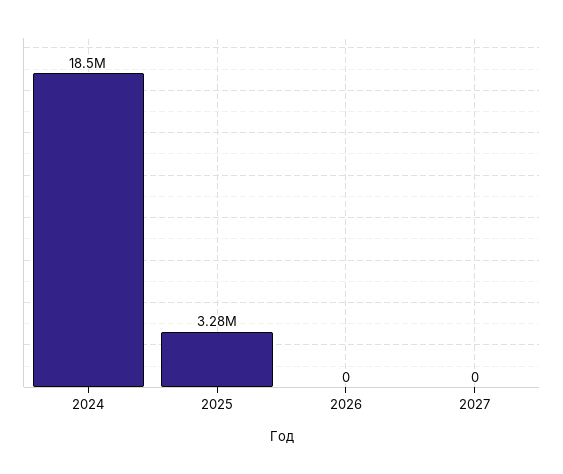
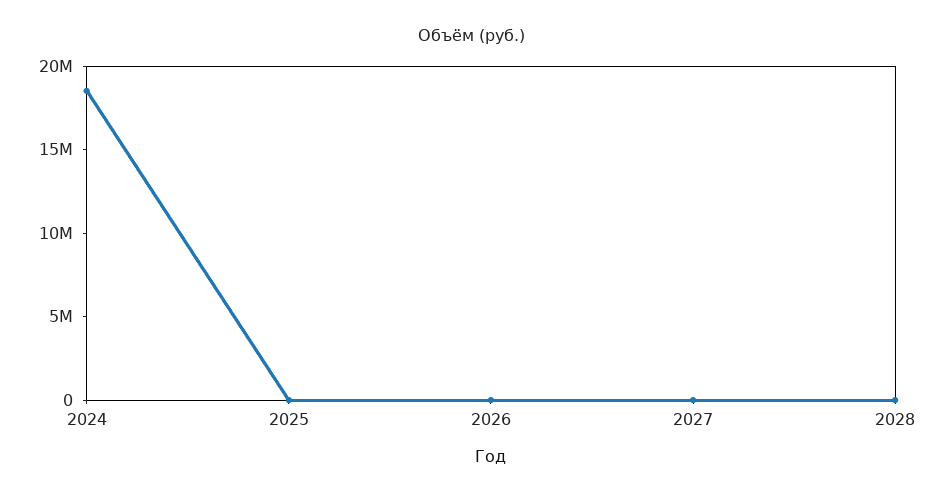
2025: 3280000 -> 0
2028: none -> 0

